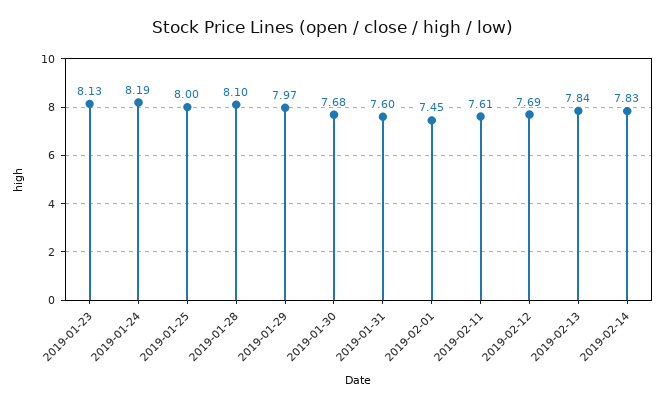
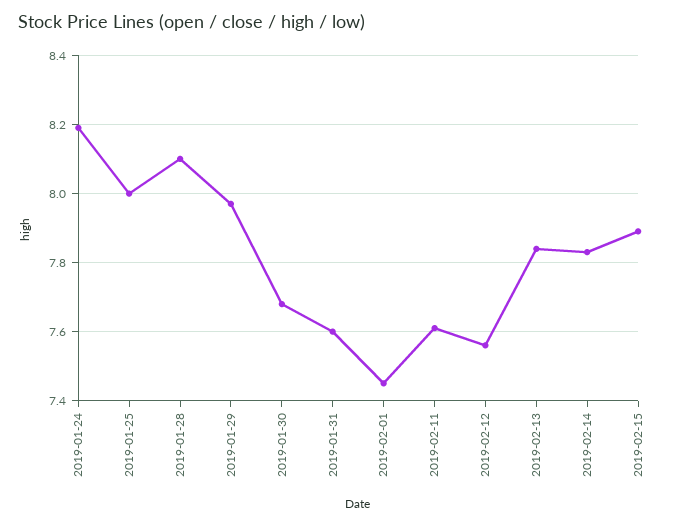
2019-01-23: 8.13 -> none
2019-02-12: 7.69 -> 7.55
2019-02-15: none -> 7.9

